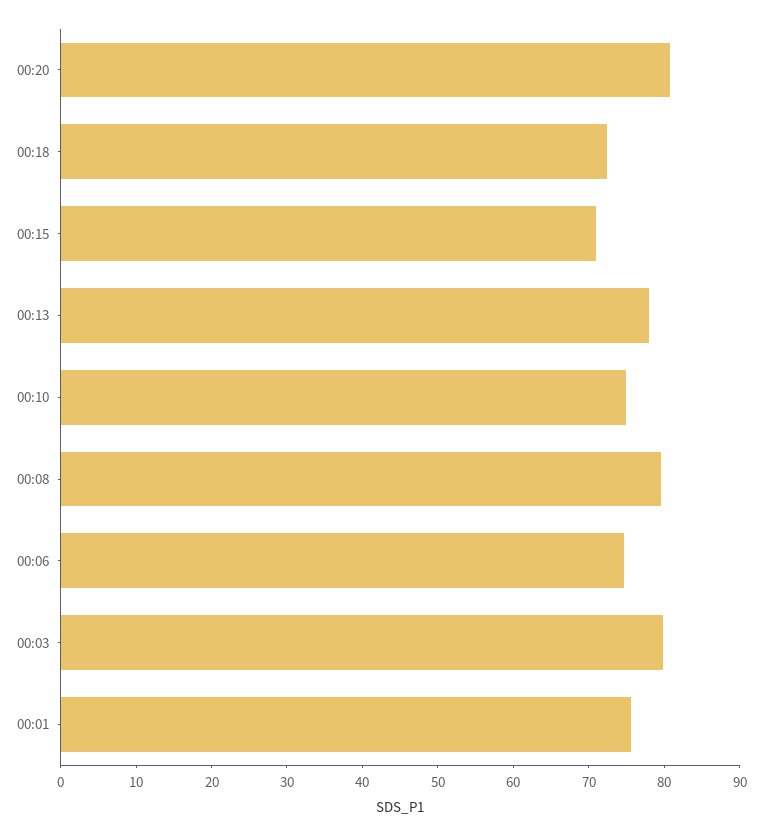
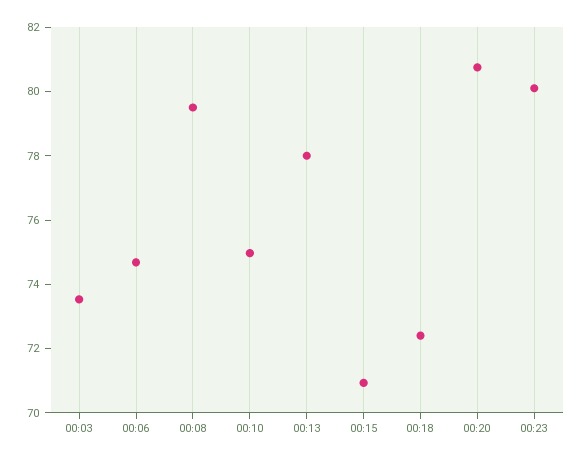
00:03: 80 -> 73.5
00:01: 76 -> none
00:23: none -> 80

